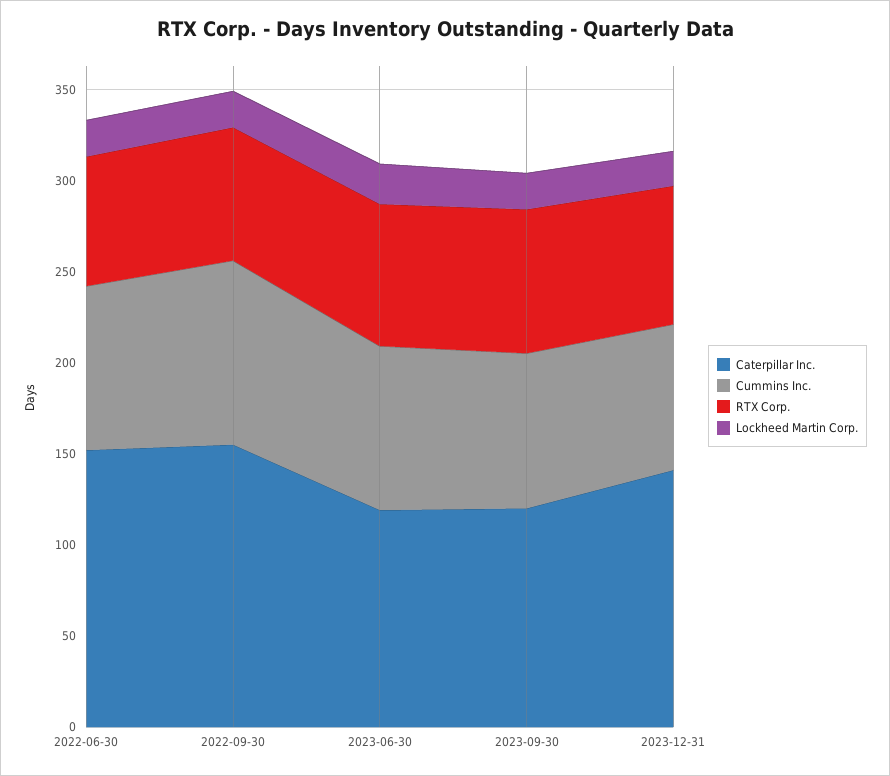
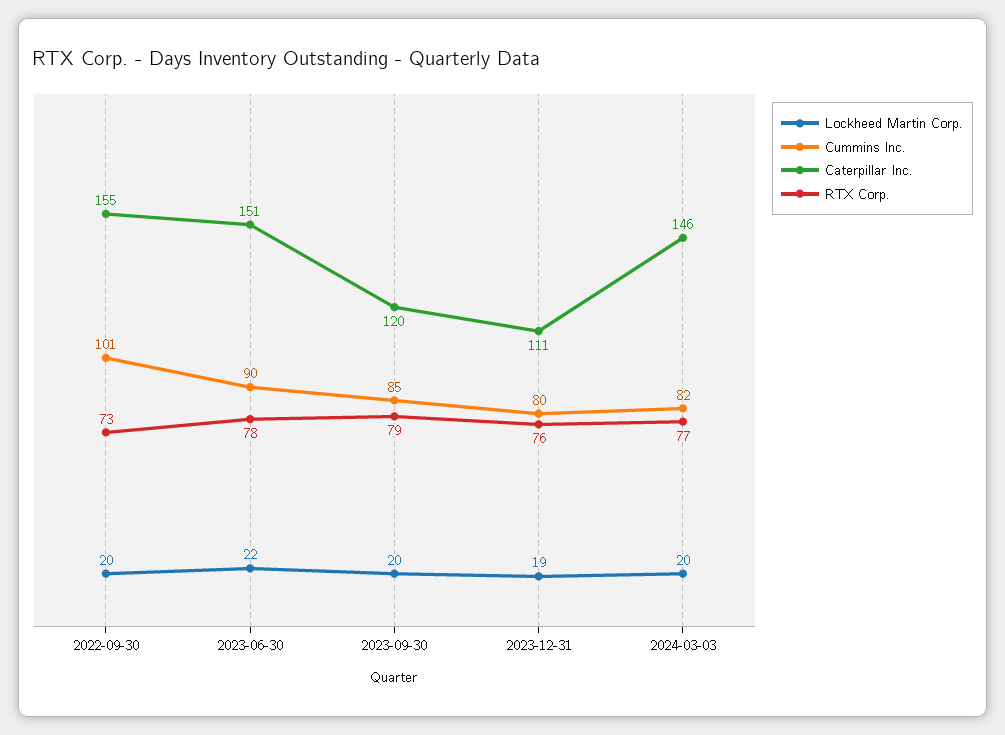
Caterpillar Inc., 2022-06-30: 150 -> none
Cummins Inc., 2022-06-30: 90 -> none
RTX Corp., 2022-06-30: 70 -> none
Lockheed Martin Corp., 2022-06-30: 20 -> none
Caterpillar Inc., 2023-06-30: 120 -> 151
Caterpillar Inc., 2023-12-31: 140 -> 111
Lockheed Martin Corp., 2024-03-03: none -> 20
Cummins Inc., 2024-03-03: none -> 82
Caterpillar Inc., 2024-03-03: none -> 146
RTX Corp., 2024-03-03: none -> 77

